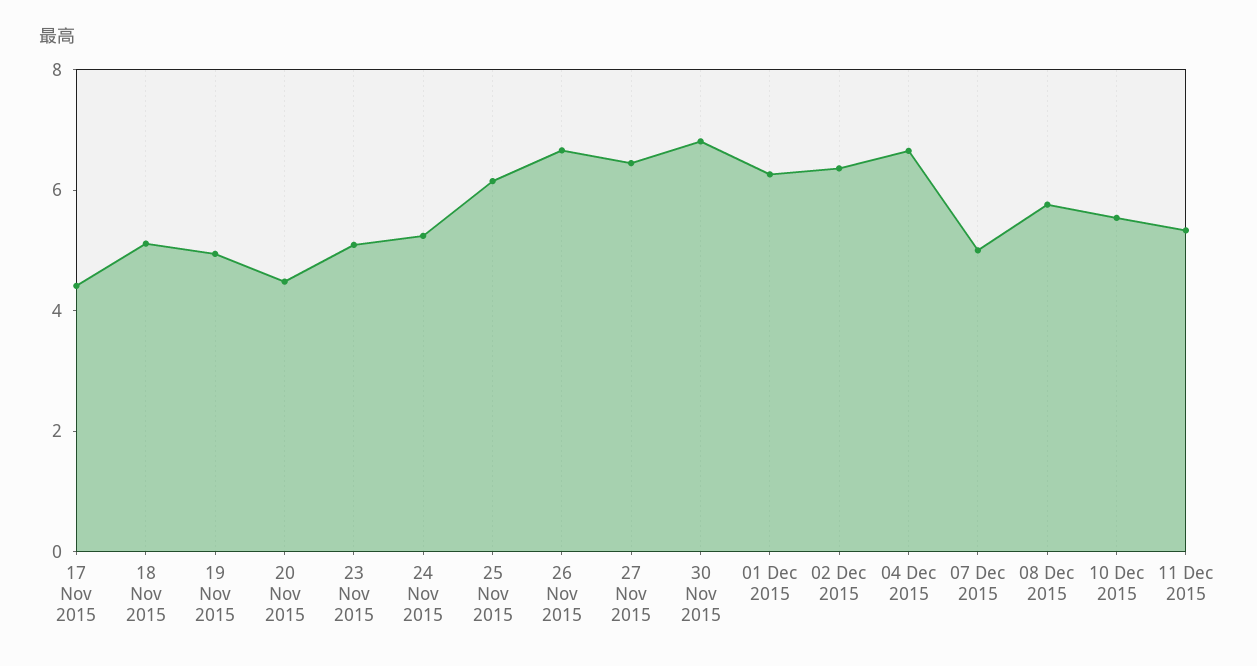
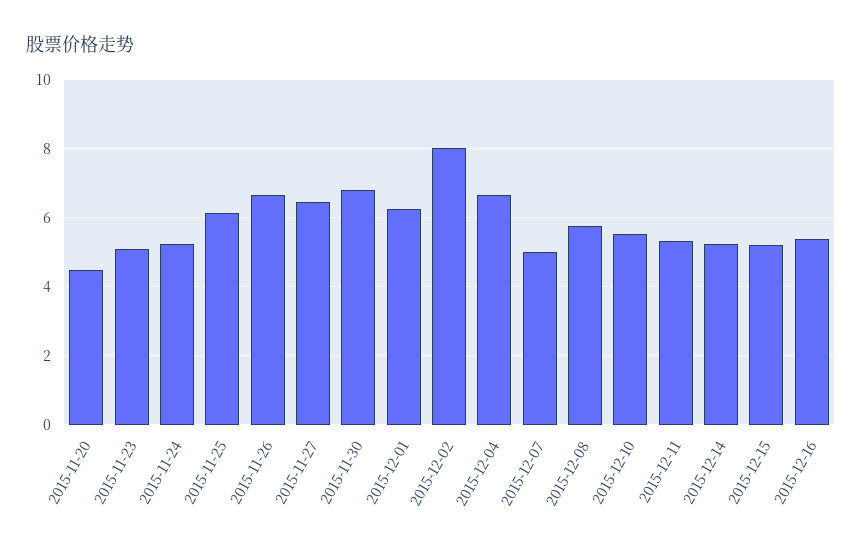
17 Nov 2015: 4.5 -> none
18 Nov 2015: 5 -> none
19 Nov 2015: 5 -> none
02 Dec 2015: 6.5 -> 8
2015-12-14: none -> 5.2
2015-12-15: none -> 5.2
2015-12-16: none -> 5.4

